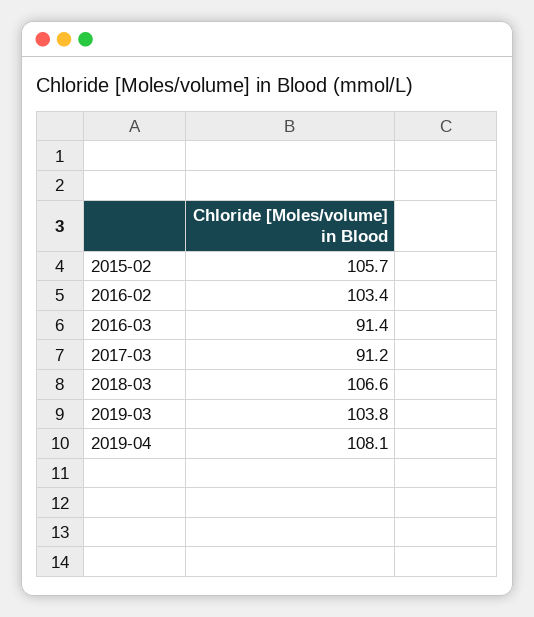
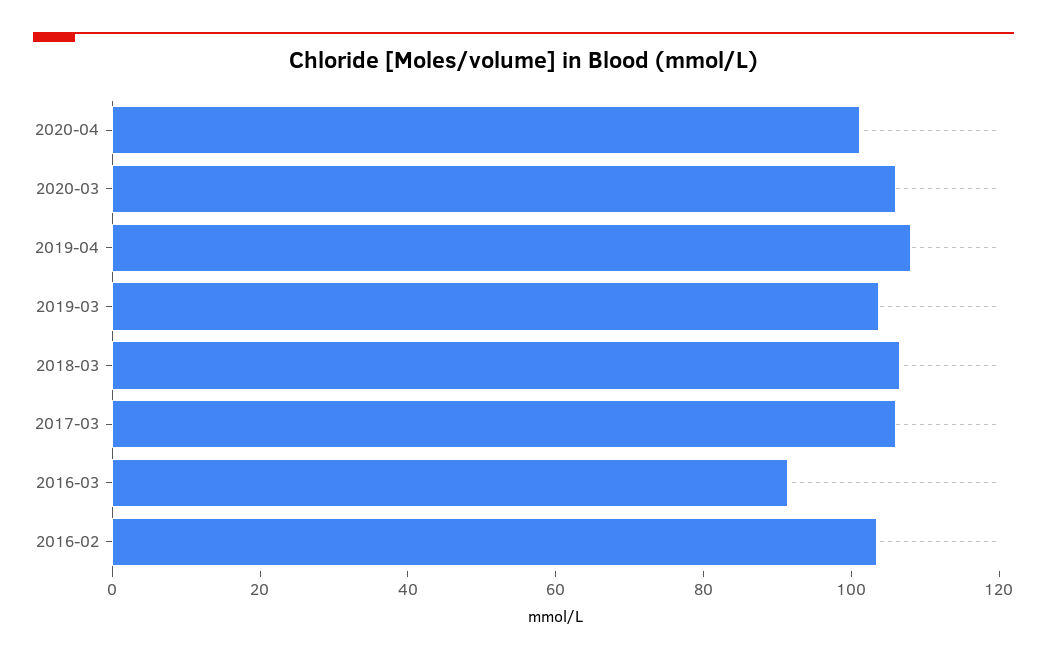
2015-02: 105.7 -> none
2017-03: 91.2 -> 105
2020-04: none -> 100
2020-03: none -> 105

